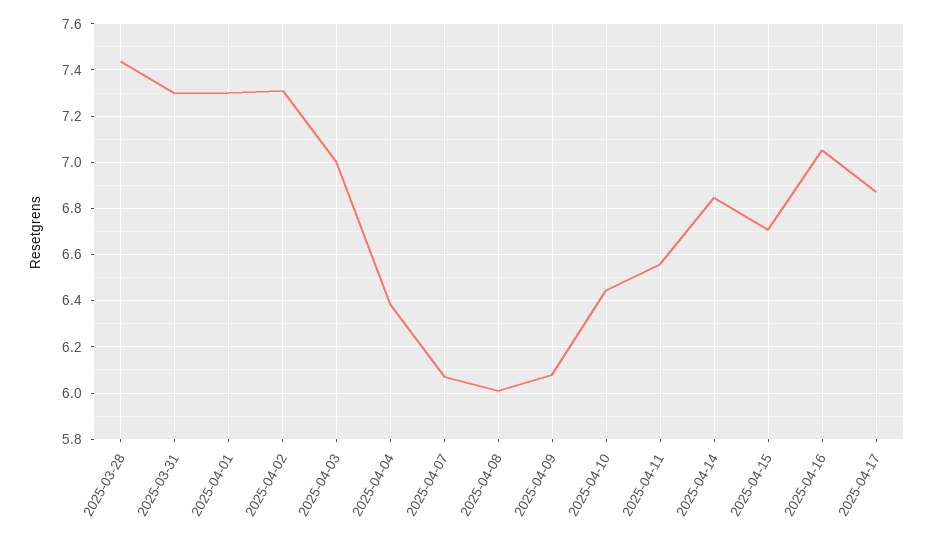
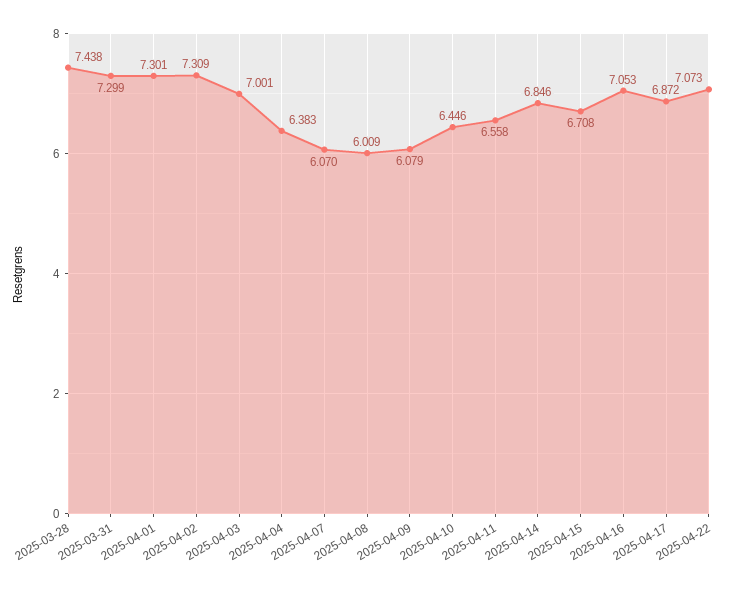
2025-04-22: none -> 7.073

